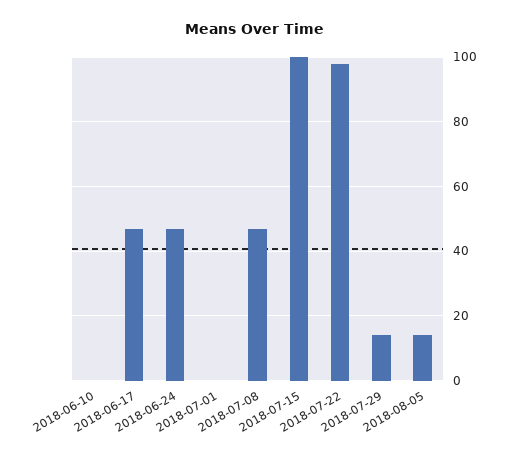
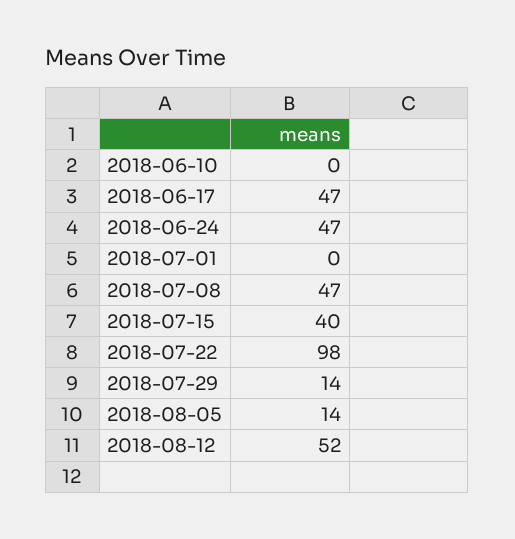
2018-07-15: 100 -> 40
2018-08-12: none -> 52

